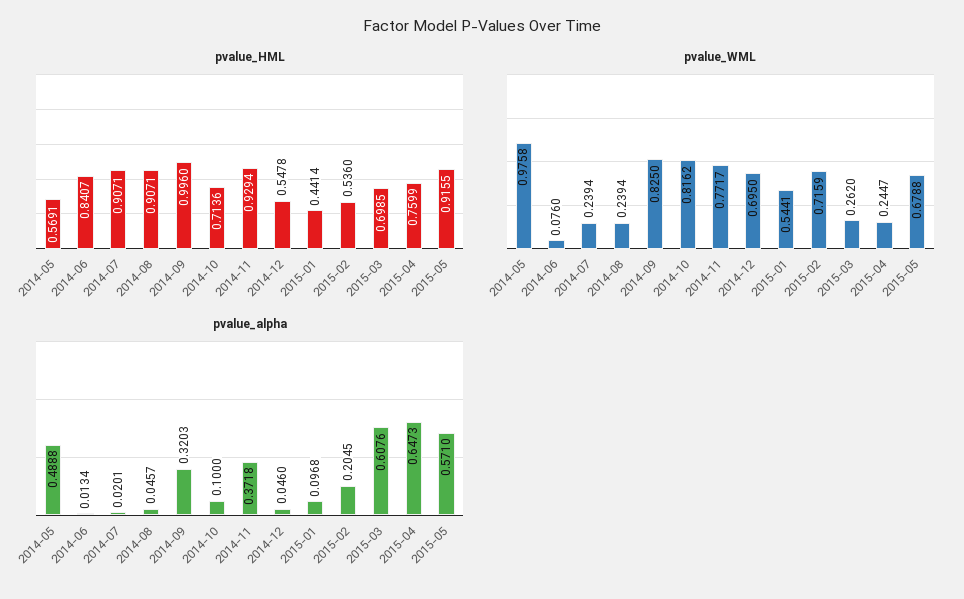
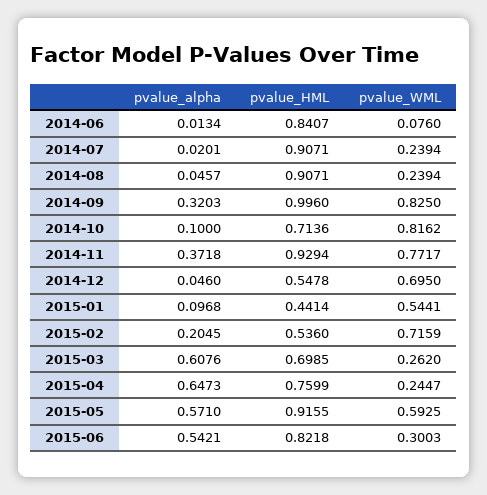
pvalue_HML, 2014-05: 0.5691 -> none
pvalue_WML, 2014-05: 0.9758 -> none
pvalue_WML, 2015-05: 0.6788 -> 0.5925
pvalue_alpha, 2014-05: 0.4888 -> none
pvalue_alpha, 2015-06: none -> 0.5421
pvalue_HML, 2015-06: none -> 0.8218
pvalue_WML, 2015-06: none -> 0.3003

